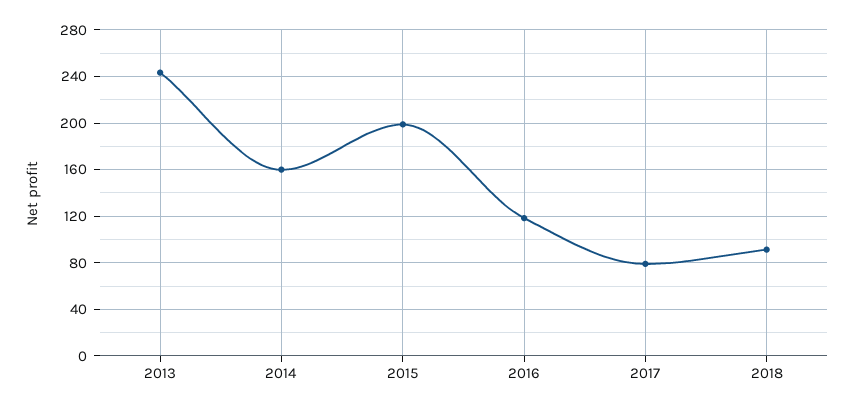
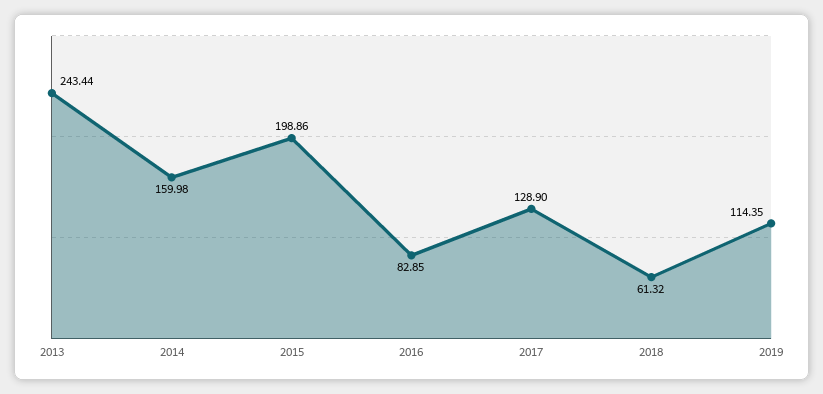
2016: 120 -> 82.85
2017: 80 -> 128.9
2018: 90 -> 61.32
2019: none -> 114.35

